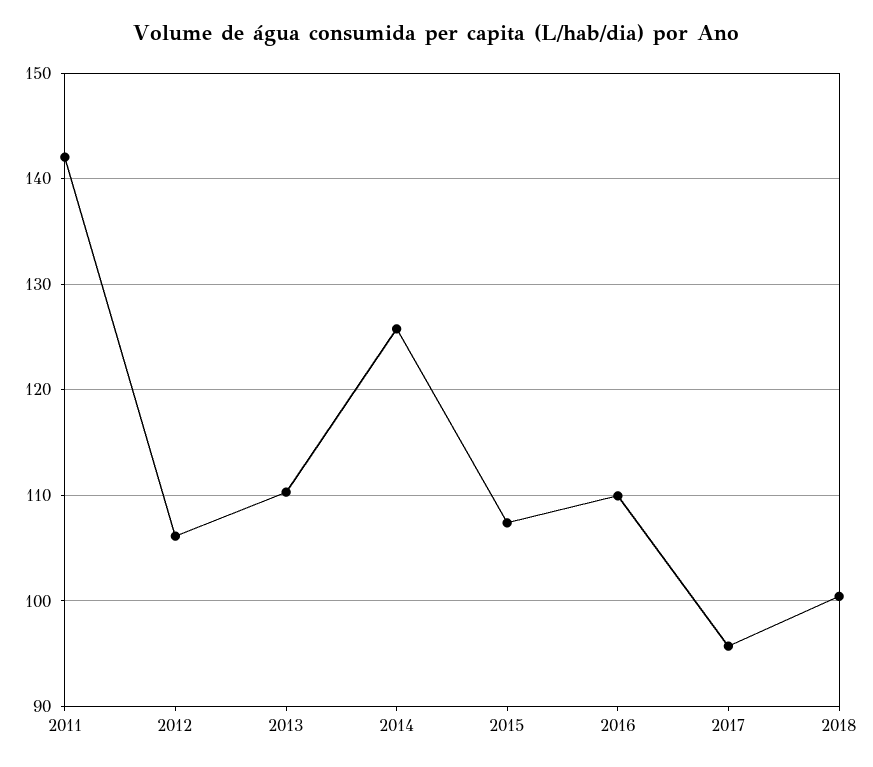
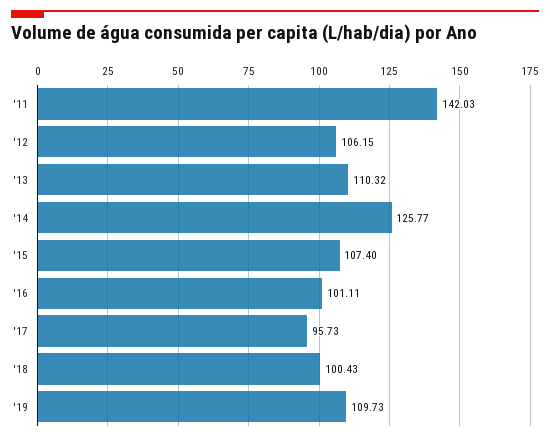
2016: 110 -> 101.11
'19: none -> 109.73

